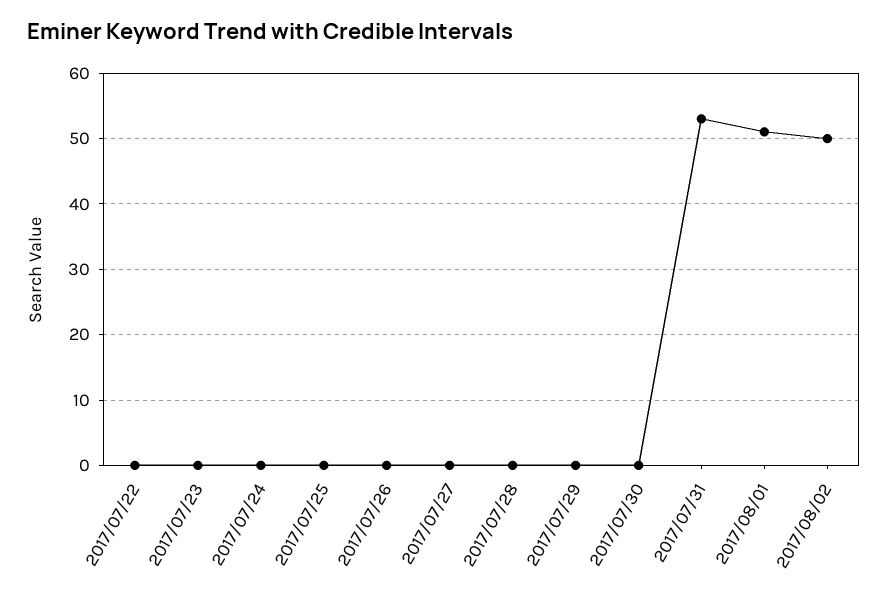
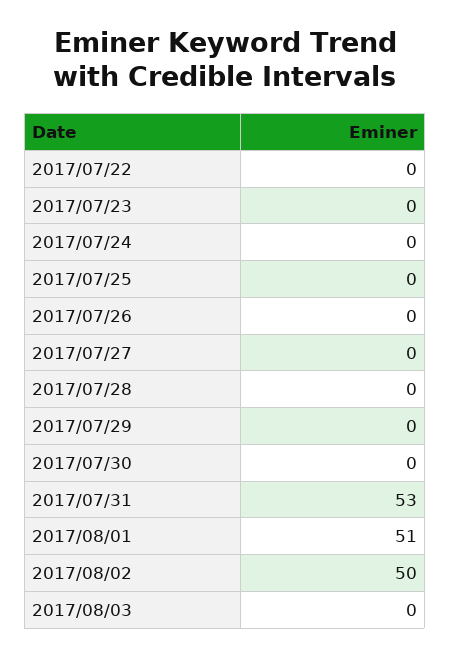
2017/08/03: none -> 0

